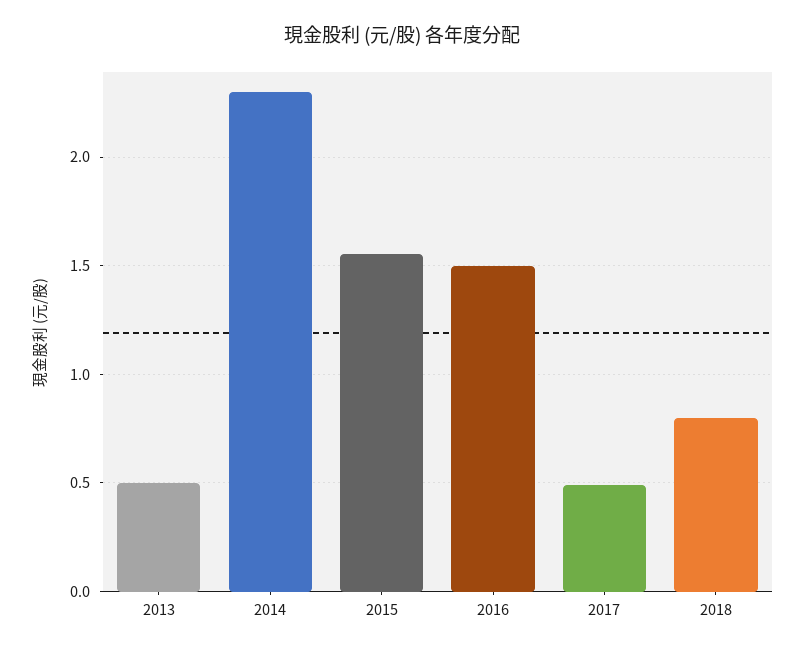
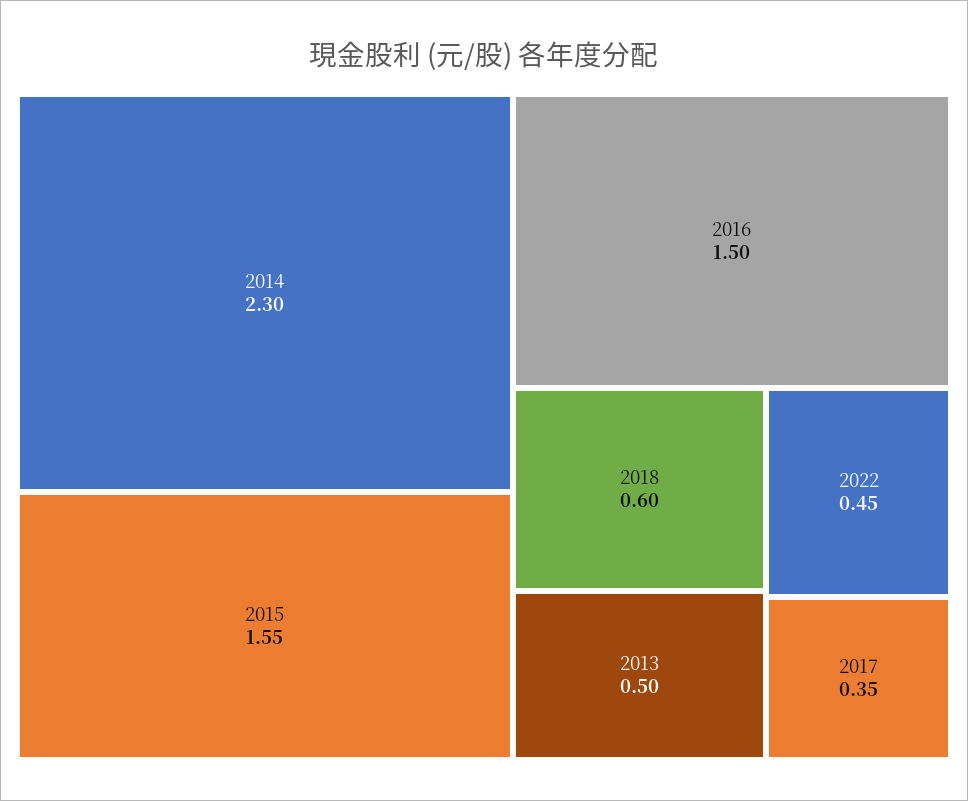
2017: 0.5 -> 0.35
2018: 0.8 -> 0.6
2022: none -> 0.45

